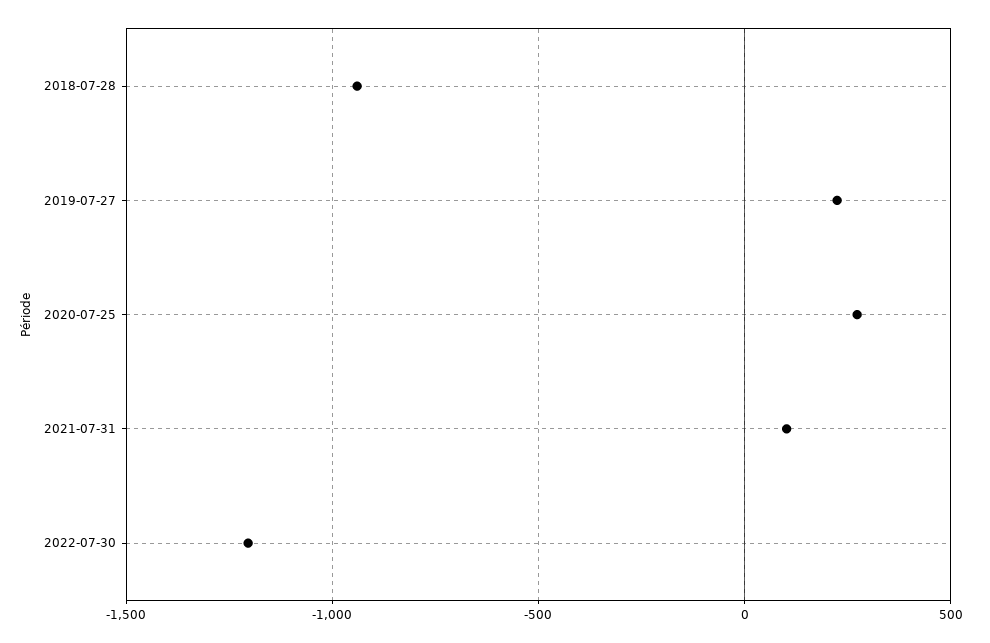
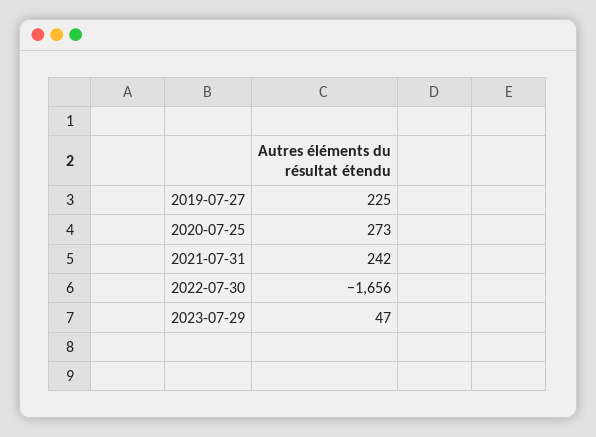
2018-07-28: -950 -> none
2021-07-31: 100 -> 242
2022-07-30: -1200 -> -1656
2023-07-29: none -> 47

